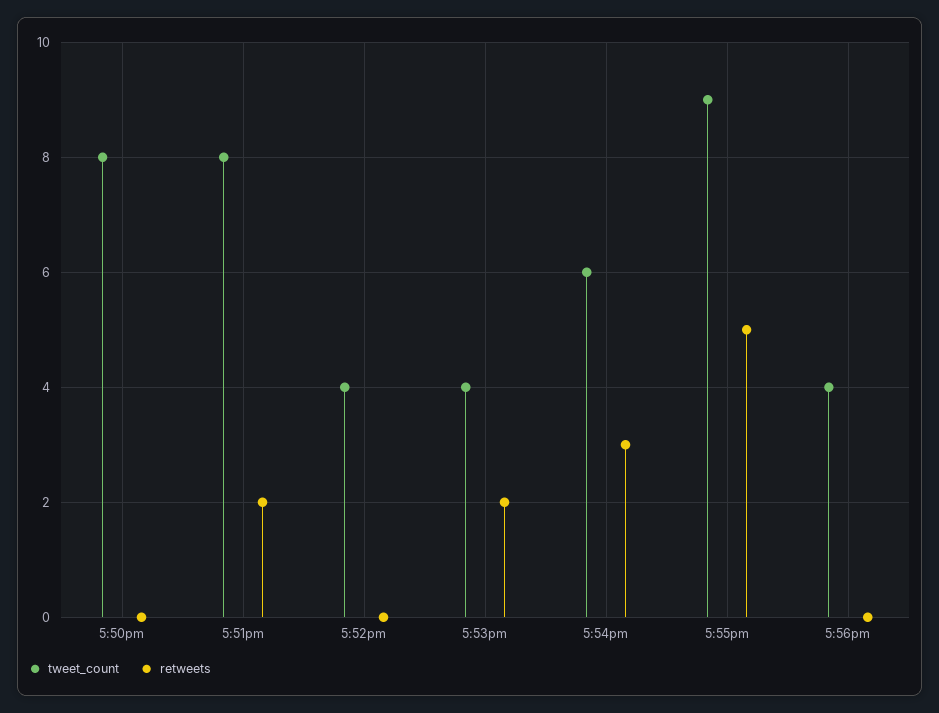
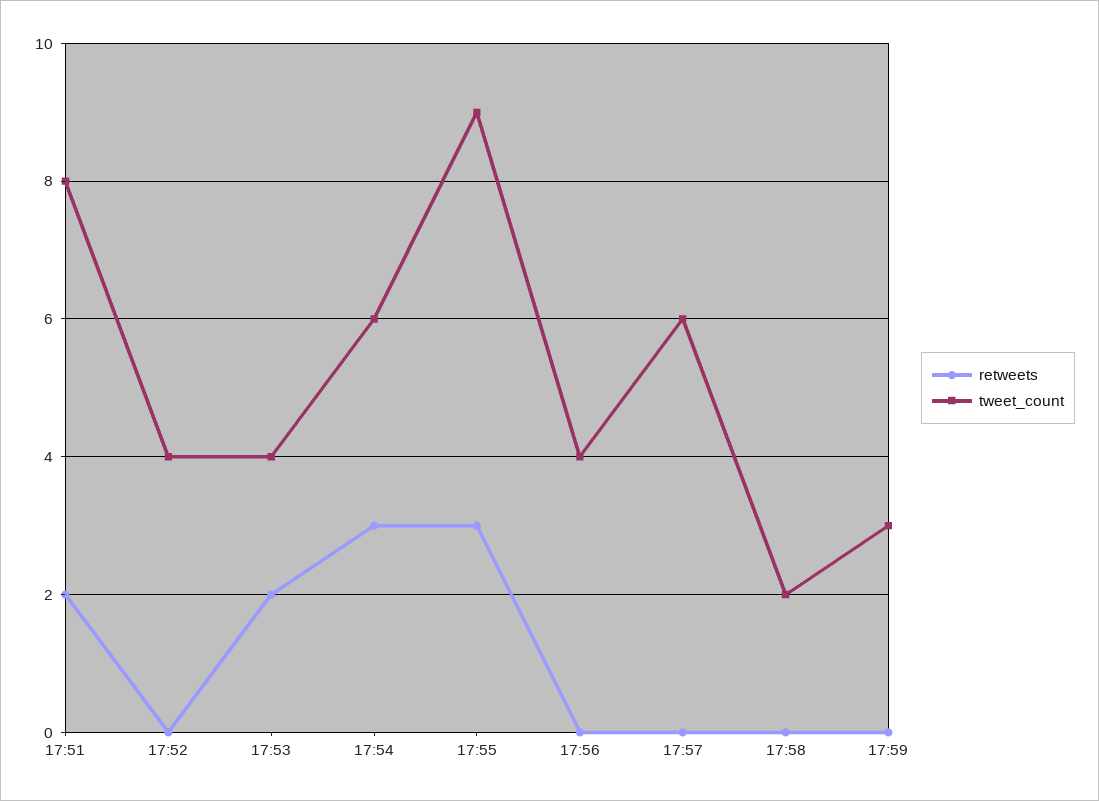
tweet_count, 5:50pm: 8 -> none
retweets, 5:50pm: 0 -> none
retweets, 5:55pm: 5 -> 3
retweets, 17:57: none -> 0
tweet_count, 17:57: none -> 6
retweets, 17:58: none -> 0
tweet_count, 17:58: none -> 2
retweets, 17:59: none -> 0
tweet_count, 17:59: none -> 3

